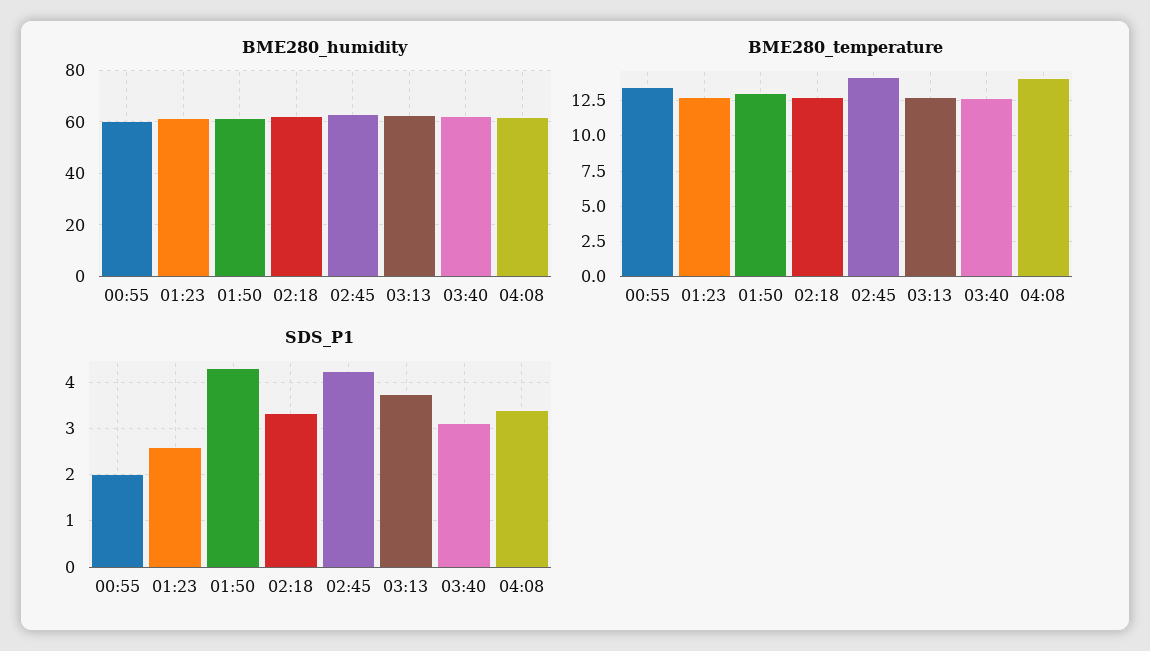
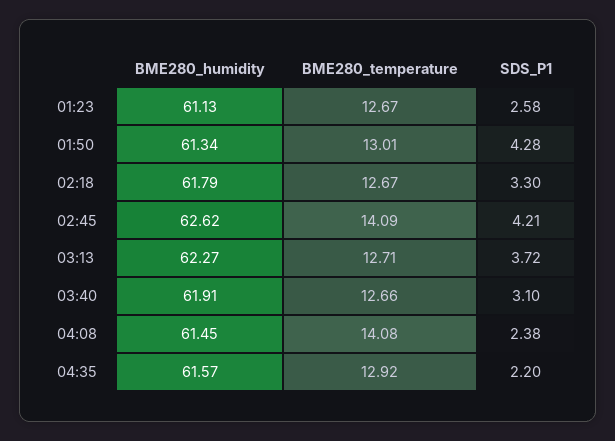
BME280_humidity, 00:55: 60 -> none
BME280_temperature, 00:55: 13.5 -> none
SDS_P1, 00:55: 2 -> none
SDS_P1, 04:08: 3.4 -> 2.38
BME280_humidity, 04:35: none -> 61.57
BME280_temperature, 04:35: none -> 12.92
SDS_P1, 04:35: none -> 2.2

